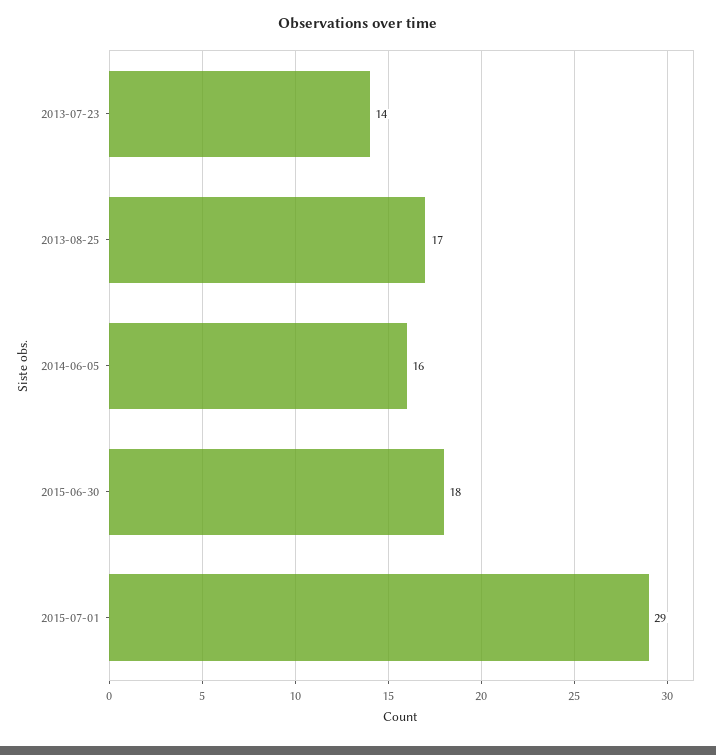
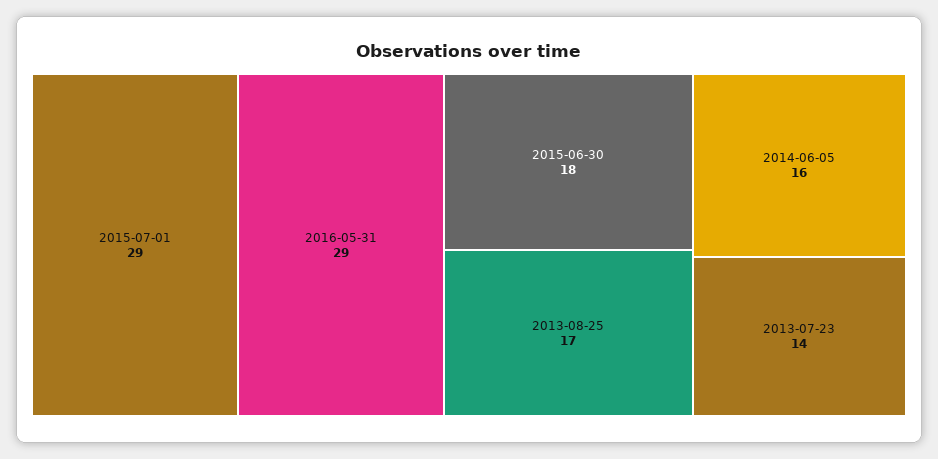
2016-05-31: none -> 29

